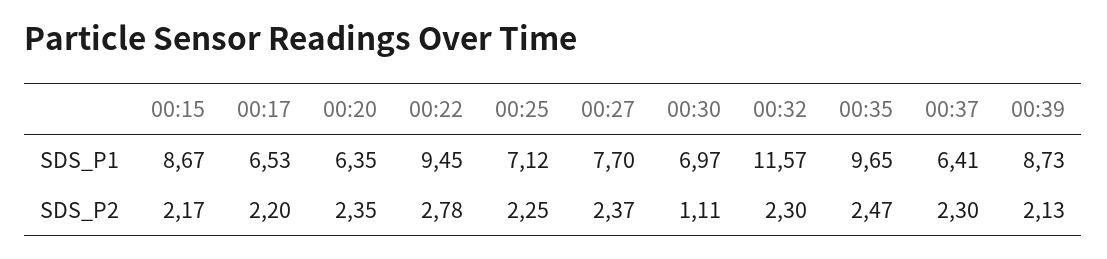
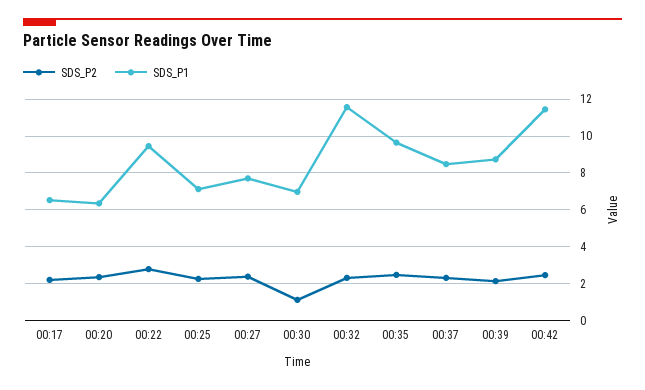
SDS_P1, 00:15: 8.67 -> none
SDS_P1, 00:37: 6.41 -> 8.5
SDS_P2, 00:15: 2.17 -> none
SDS_P2, 00:42: none -> 2.5
SDS_P1, 00:42: none -> 11.5

